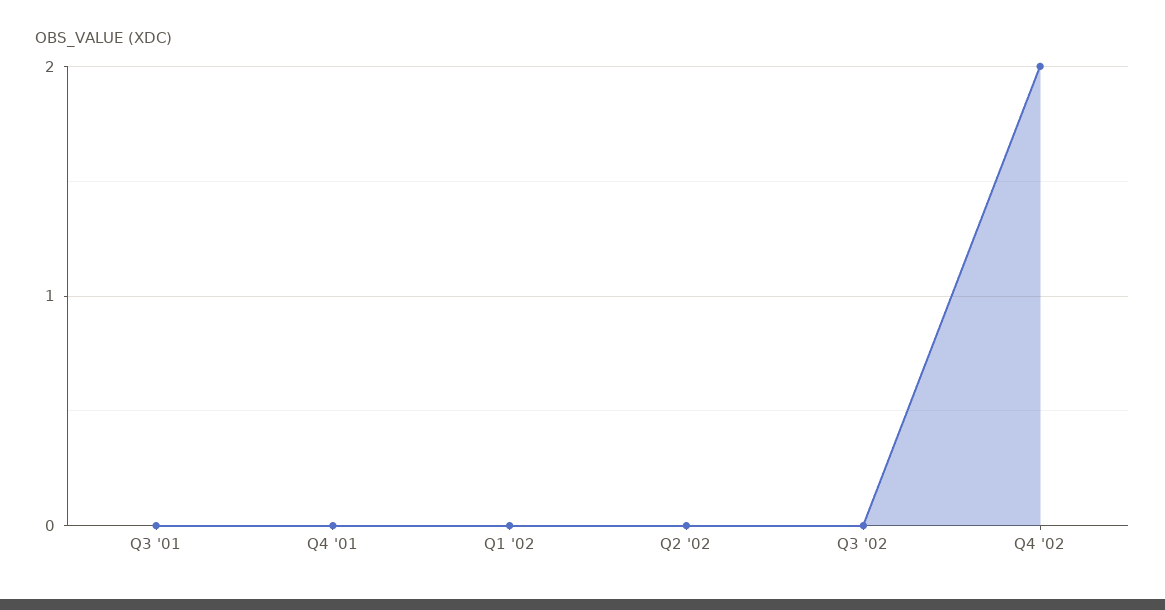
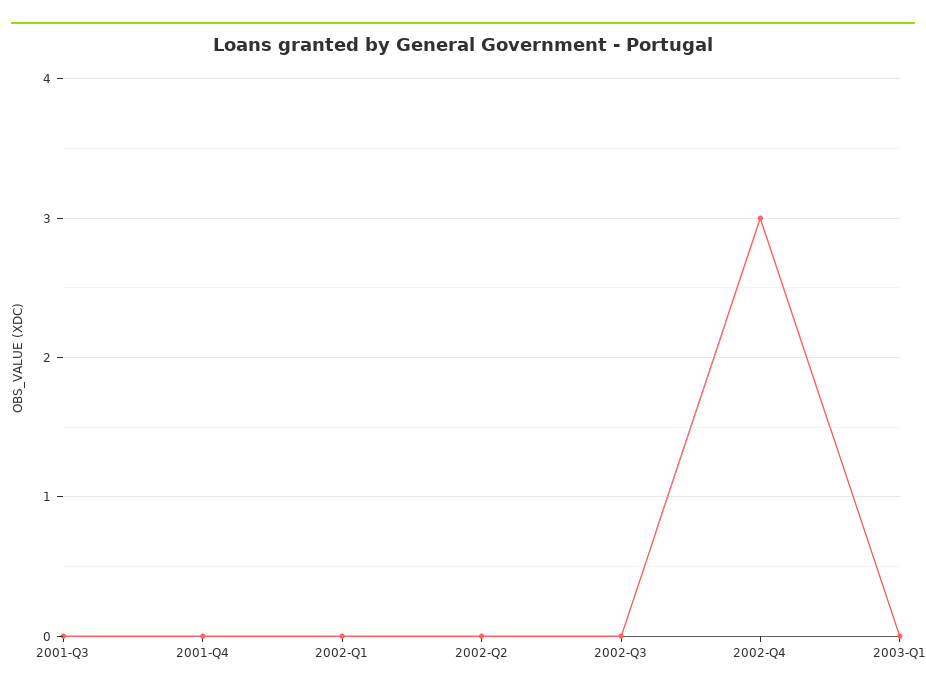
Q4 '02: 2 -> 3
2003-Q1: none -> 0

